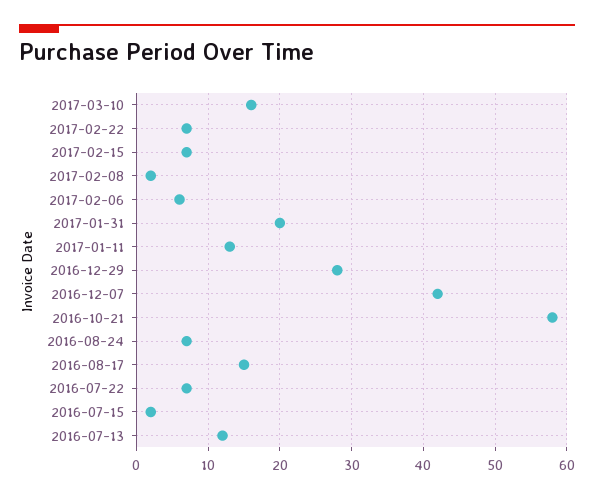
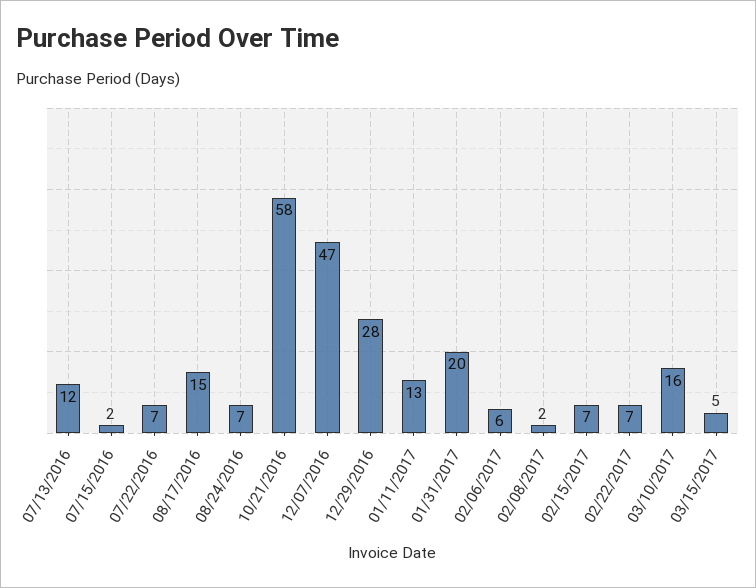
2016-12-07: 42 -> 47
03/15/2017: none -> 5

